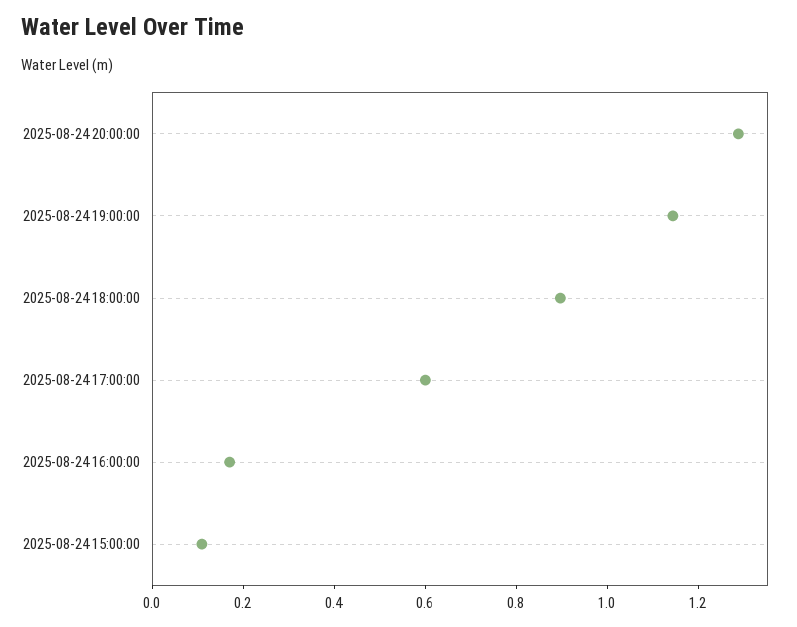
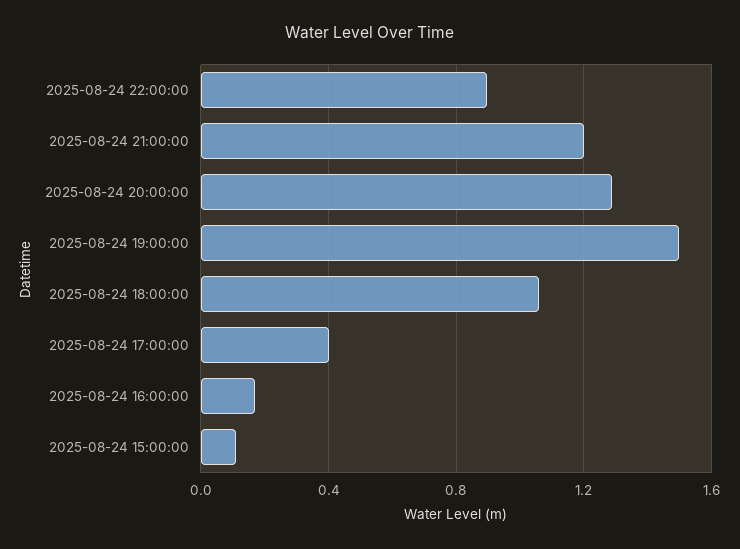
2025-08-24 19:00:00: 1.15 -> 1.5
2025-08-24 18:00:00: 0.9 -> 1.05
2025-08-24 17:00:00: 0.6 -> 0.4
2025-08-24 22:00:00: none -> 0.9
2025-08-24 21:00:00: none -> 1.2

